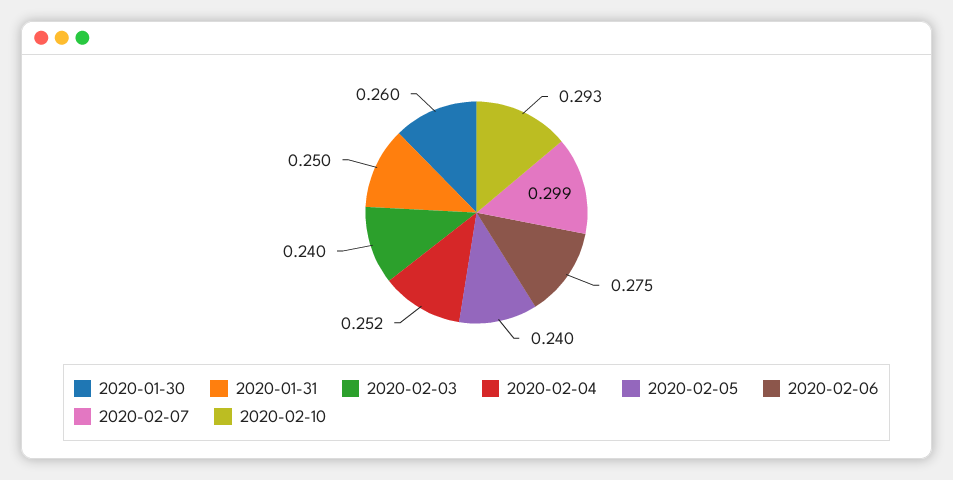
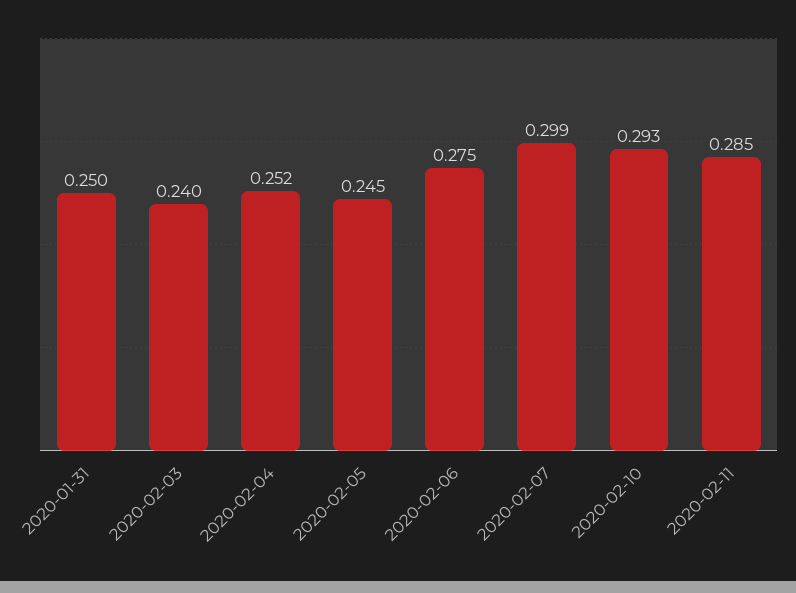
2020-01-30: 0.26 -> none
2020-02-05: 0.24 -> 0.245
2020-02-11: none -> 0.285

